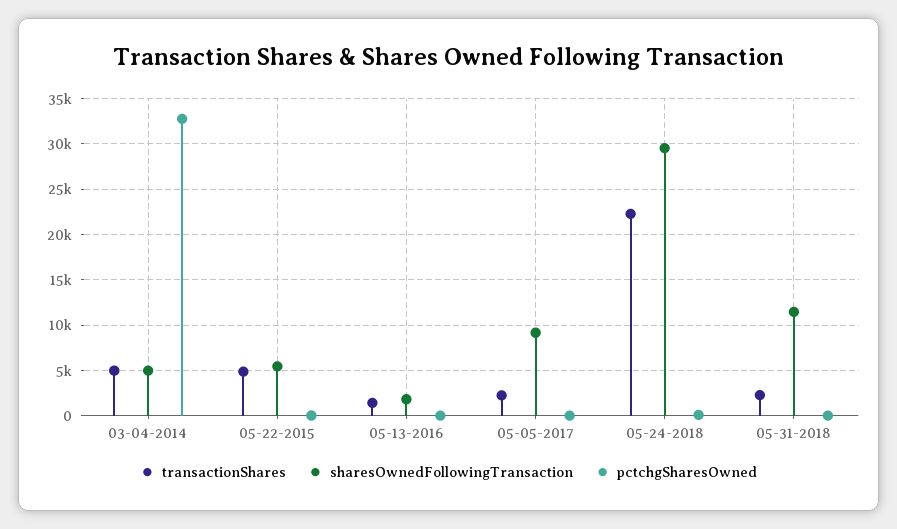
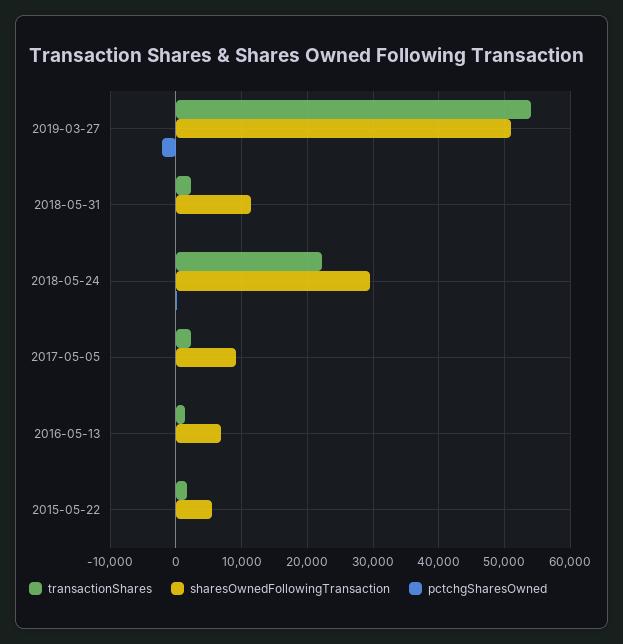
transactionShares, 03-04-2014: 5000 -> none
sharesOwnedFollowingTransaction, 03-04-2014: 5000 -> none
pctchgSharesOwned, 03-04-2014: 33000 -> none
transactionShares, 05-22-2015: 5000 -> 2000
sharesOwnedFollowingTransaction, 05-13-2016: 2000 -> 7000
transactionShares, 2019-03-27: none -> 54000
sharesOwnedFollowingTransaction, 2019-03-27: none -> 51000
pctchgSharesOwned, 2019-03-27: none -> -2000

